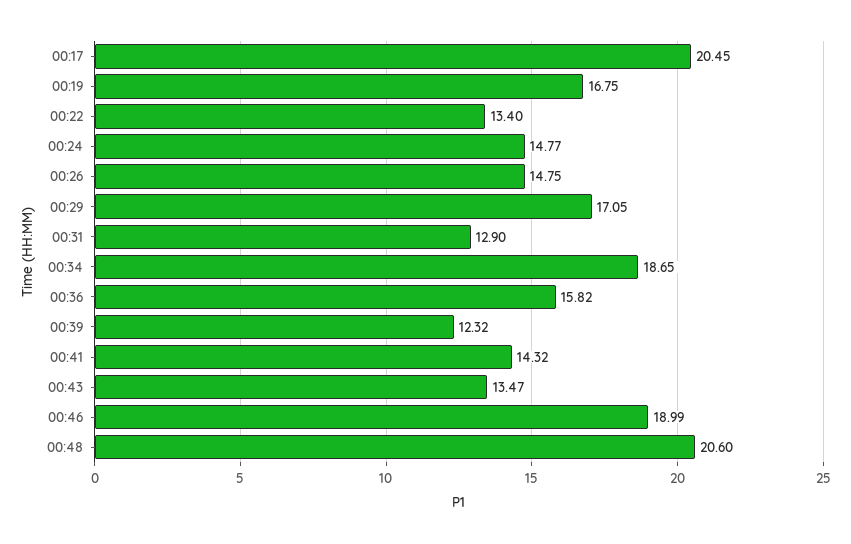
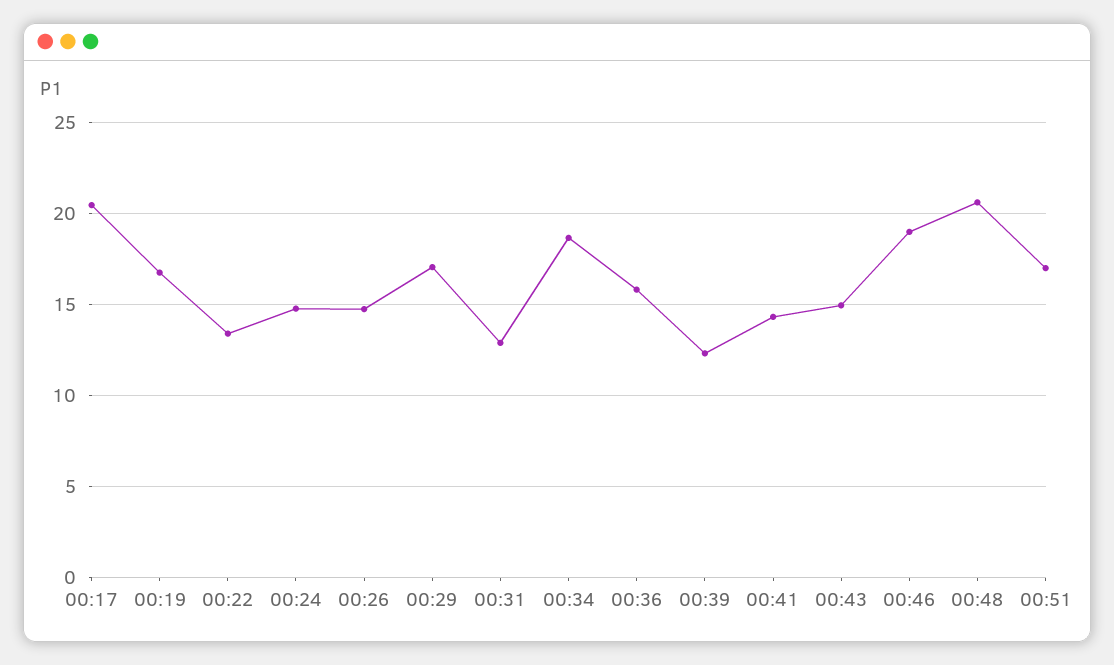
00:43: 13.47 -> 15
00:51: none -> 17

